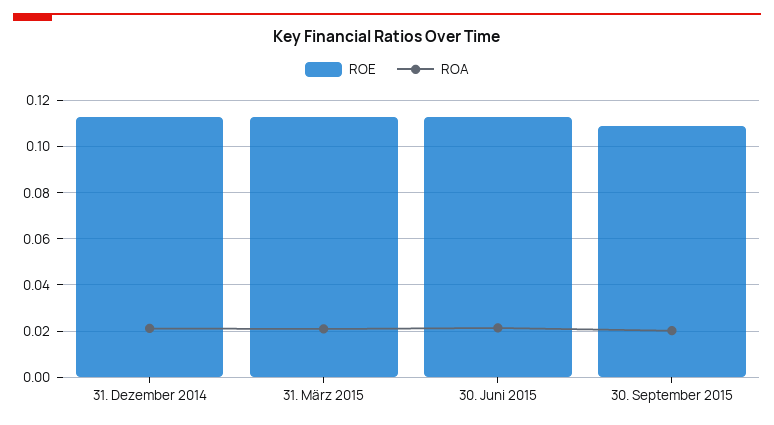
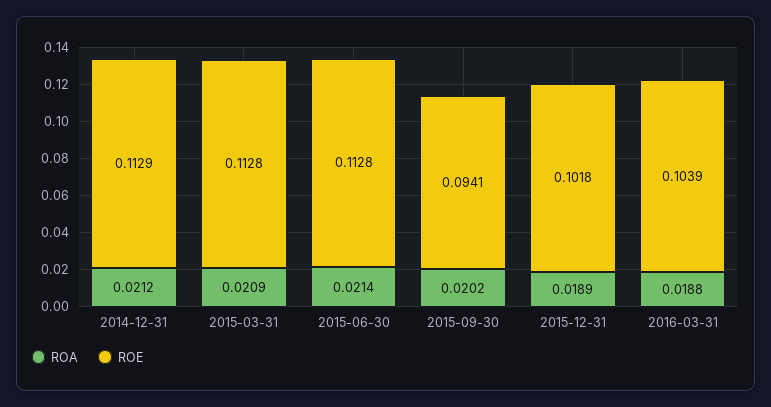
ROE, 30. September 2015: 0.11 -> 0.0941
ROA, 2015-12-31: none -> 0.0189
ROE, 2015-12-31: none -> 0.1018
ROA, 2016-03-31: none -> 0.0188
ROE, 2016-03-31: none -> 0.1039

